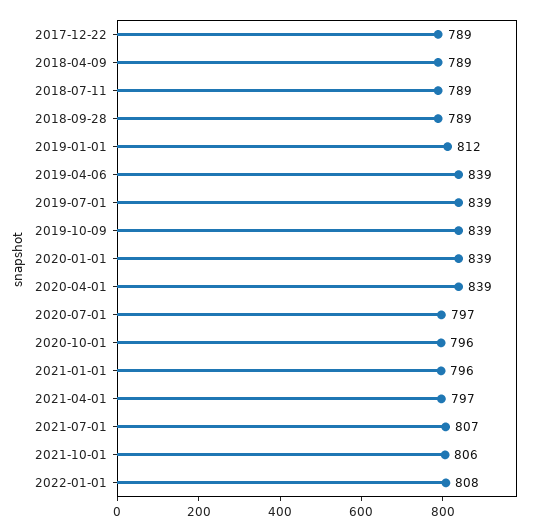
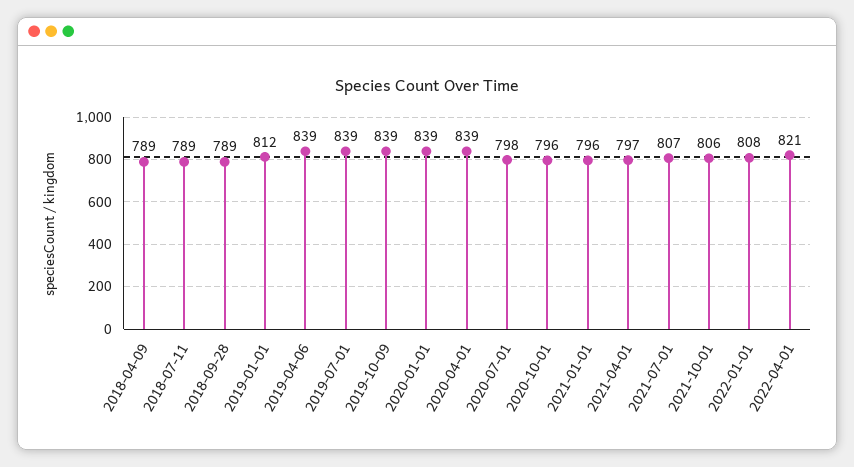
2017-12-22: 789 -> none
2020-07-01: 797 -> 798
2022-04-01: none -> 821

